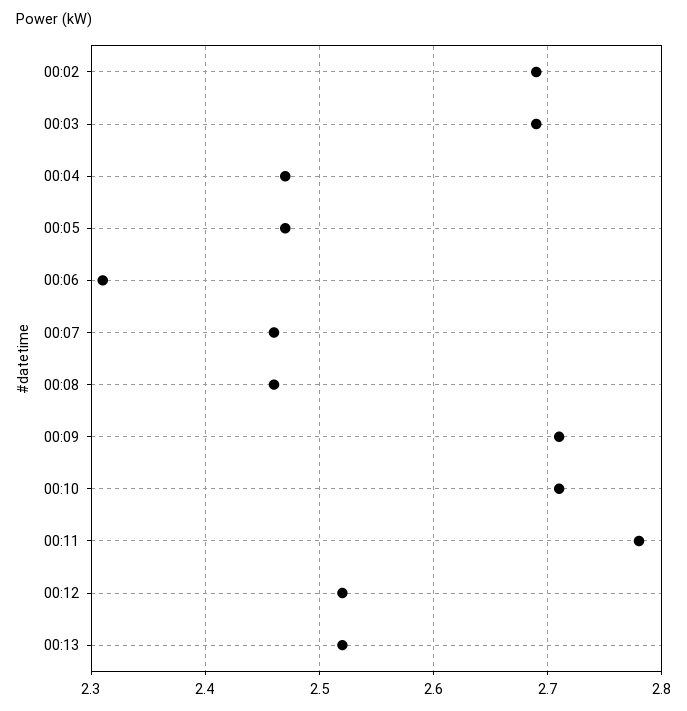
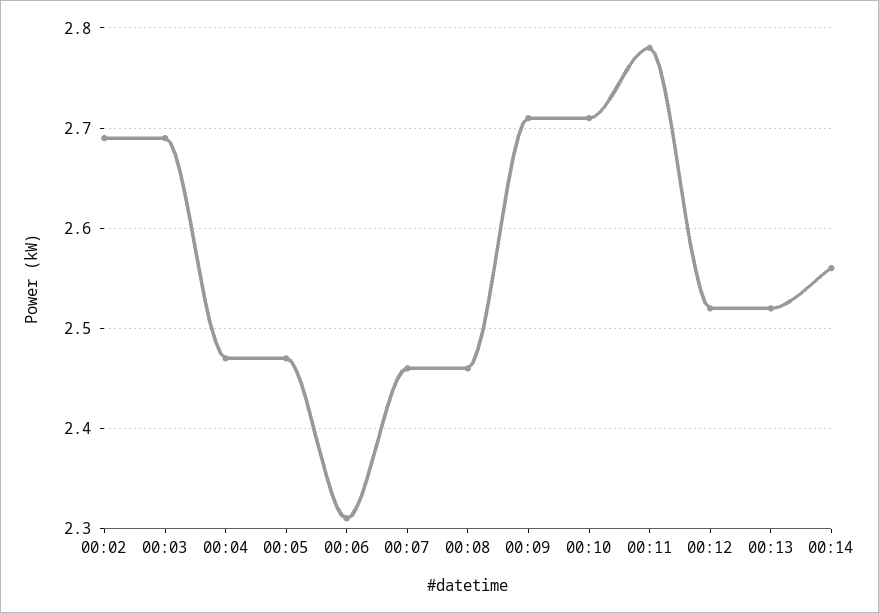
00:14: none -> 2.56

